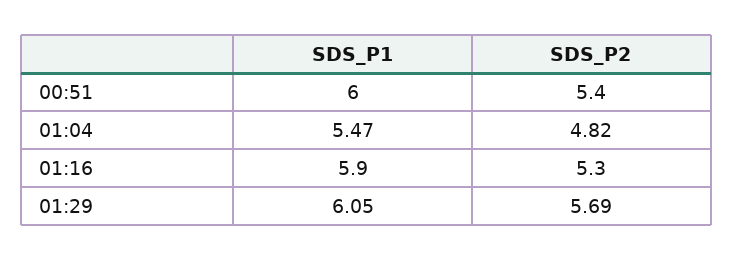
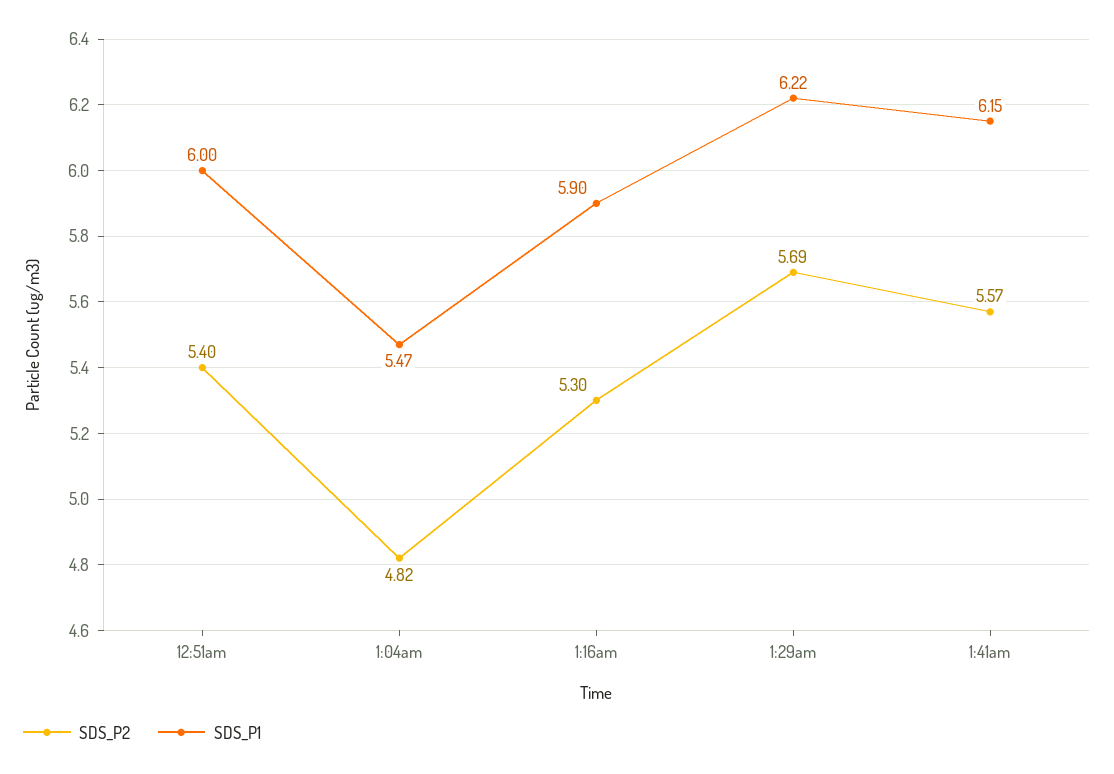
SDS_P1, 01:29: 6.05 -> 6.22
SDS_P2, 1:41am: none -> 5.57
SDS_P1, 1:41am: none -> 6.15

